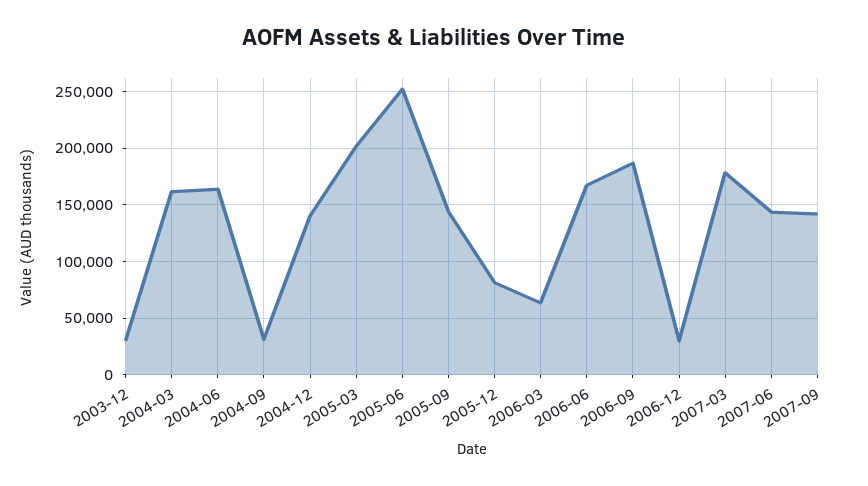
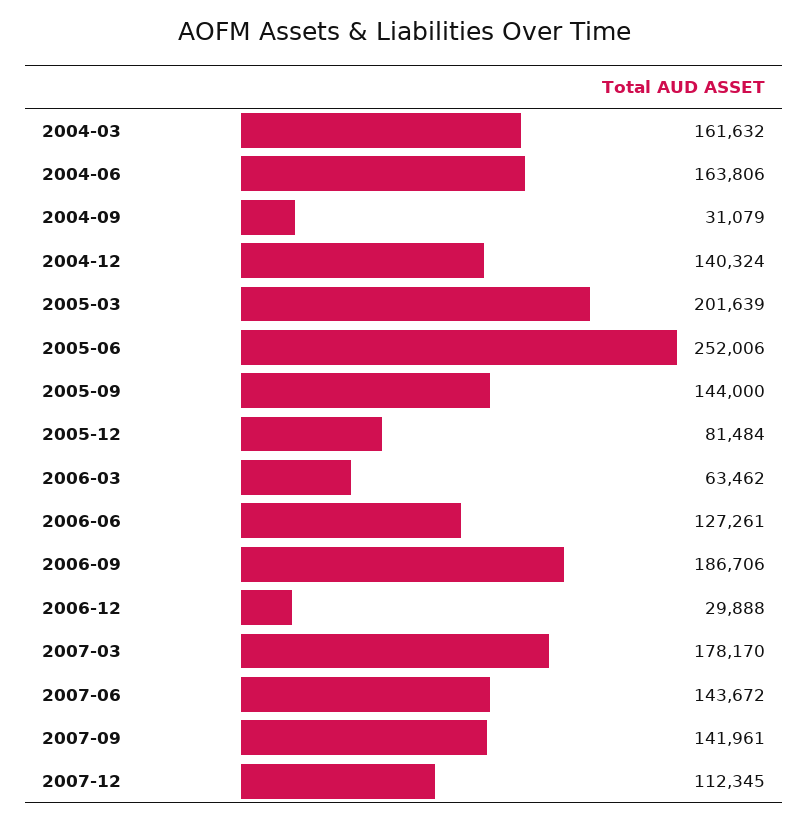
2003-12: 30000 -> none
2006-06: 170000 -> 127261
2007-12: none -> 112345

